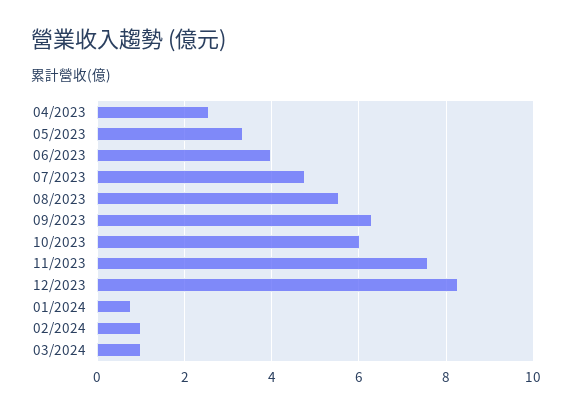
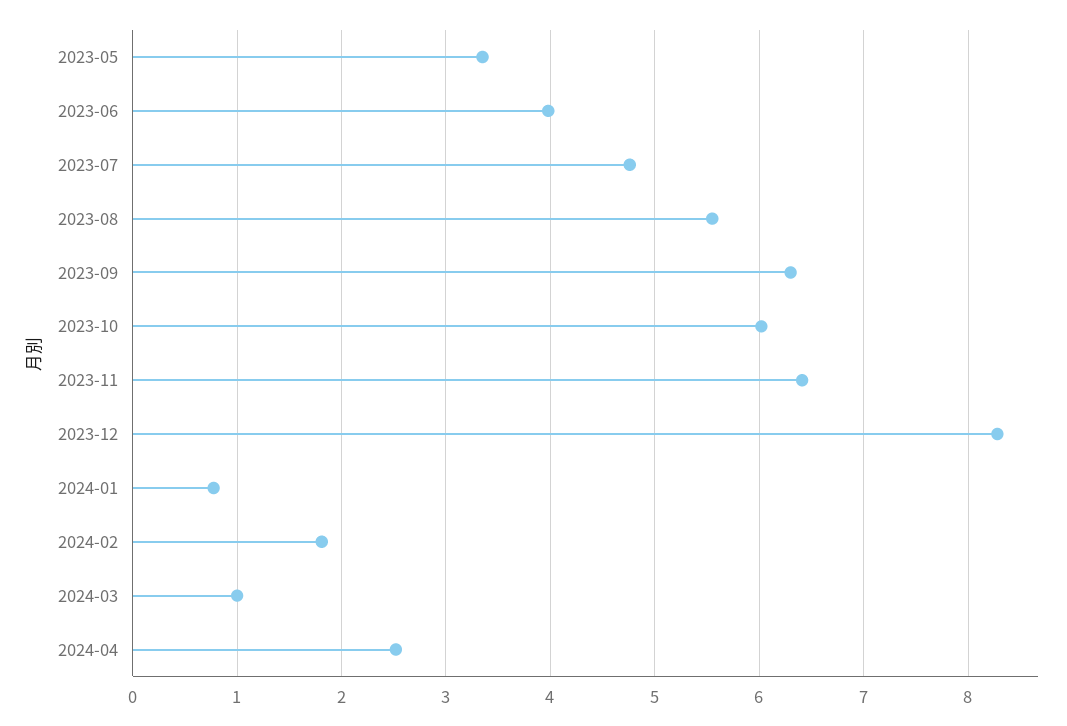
04/2023: 2.6 -> none
11/2023: 7.6 -> 6.4
02/2024: 1 -> 1.8
2024-04: none -> 2.5

